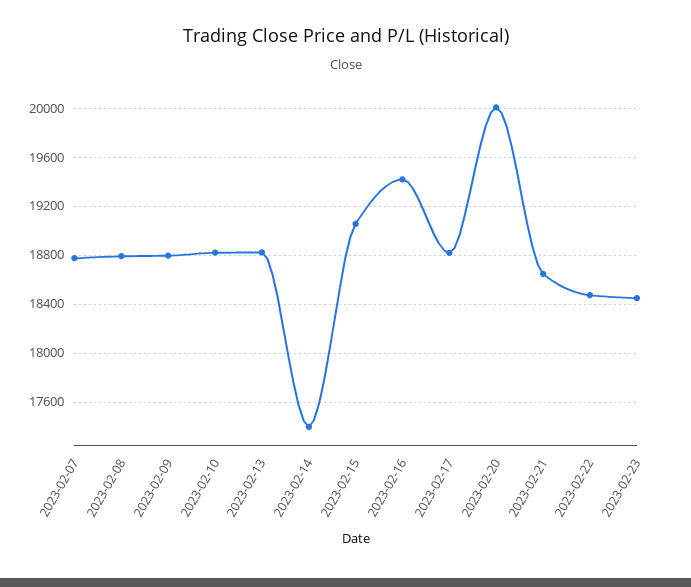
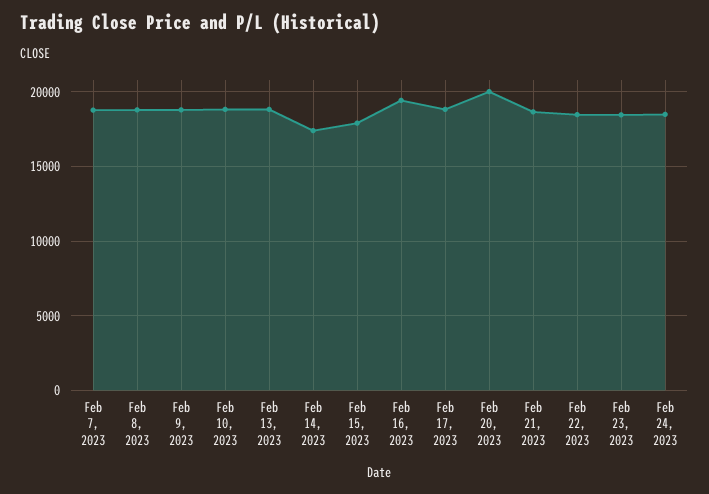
2023-02-15: 19050 -> 18000
Feb 24, 2023: none -> 18500

